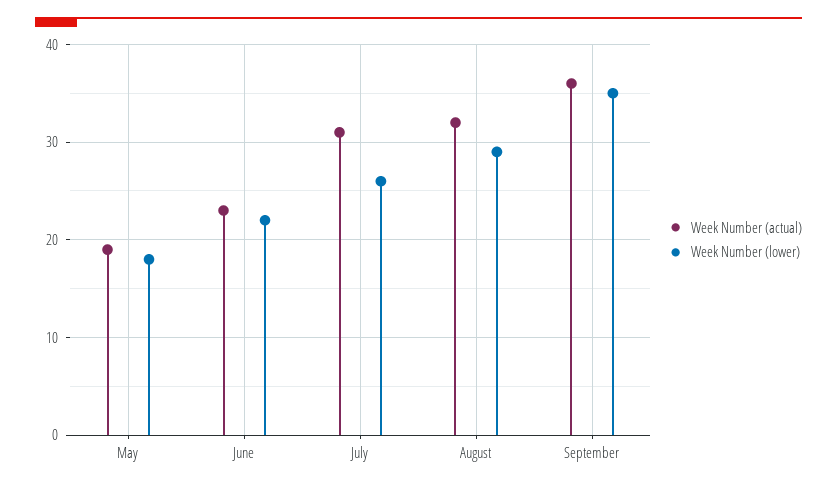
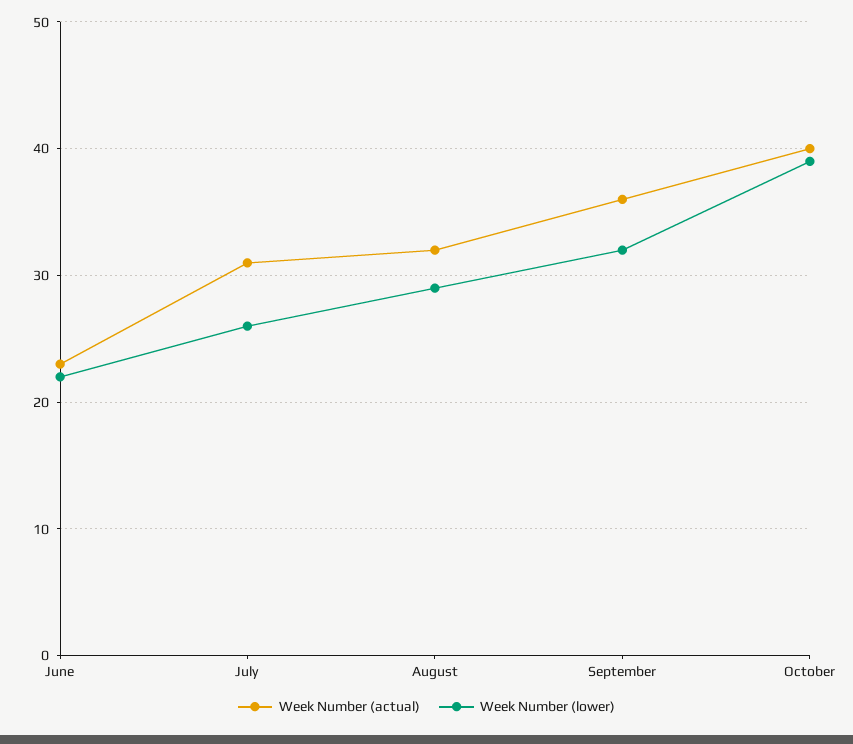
Week Number (actual), May: 19 -> none
Week Number (lower), May: 18 -> none
Week Number (lower), September: 35 -> 32
Week Number (actual), October: none -> 40
Week Number (lower), October: none -> 39

